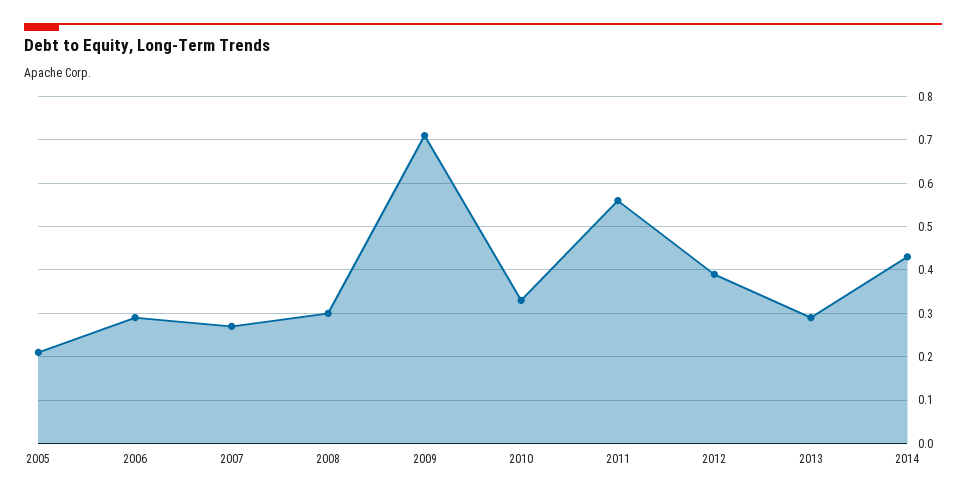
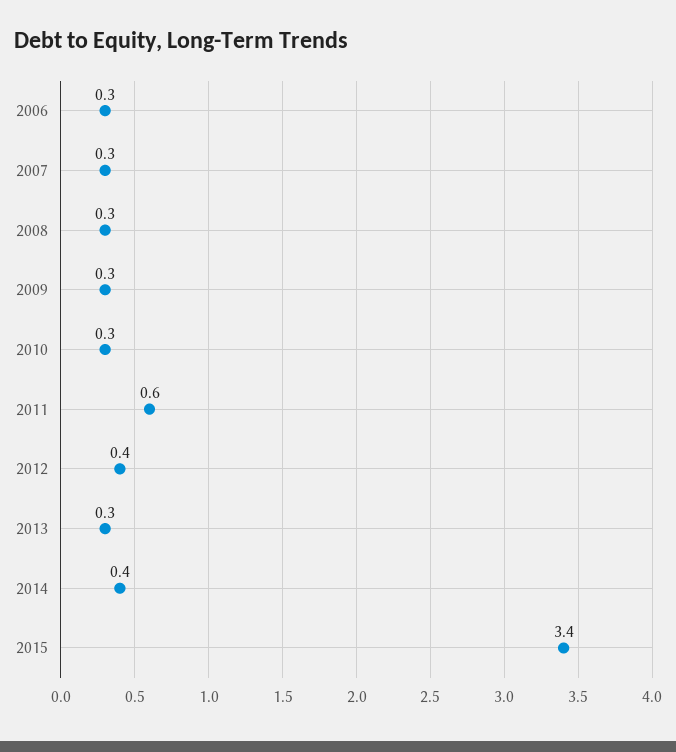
2005: 0.2 -> none
2009: 0.7 -> 0.3
2015: none -> 3.4

